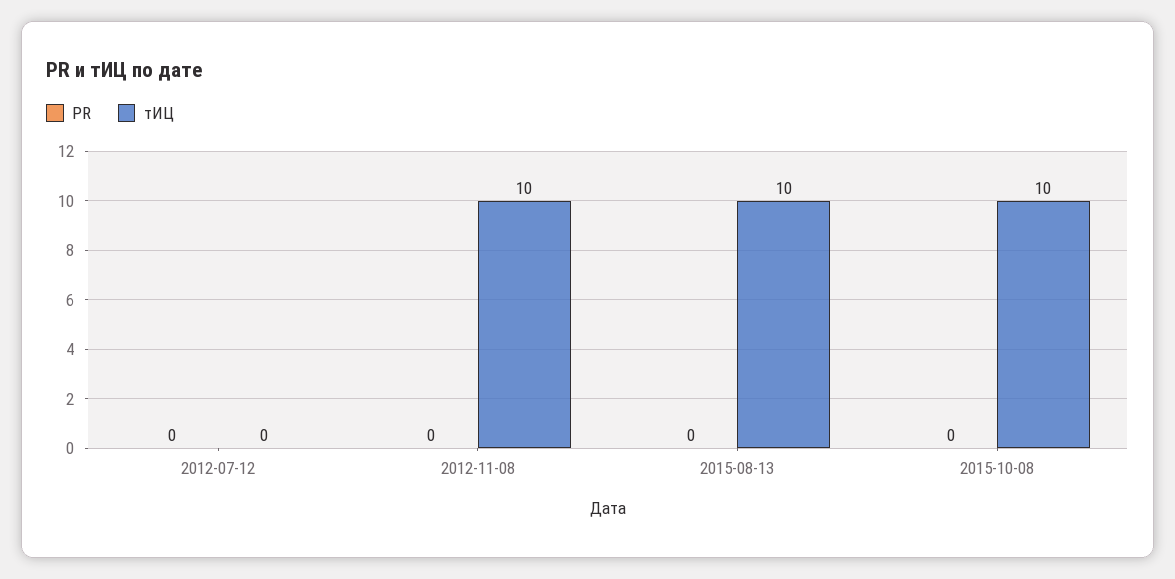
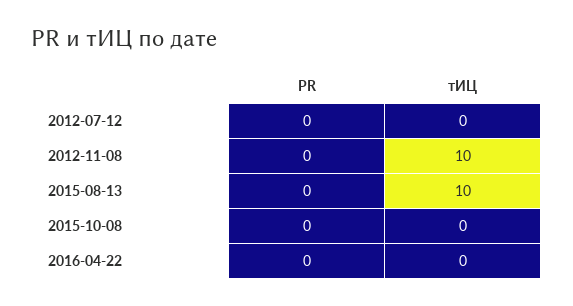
тИЦ, 2015-10-08: 10 -> 0
PR, 2016-04-22: none -> 0
тИЦ, 2016-04-22: none -> 0

